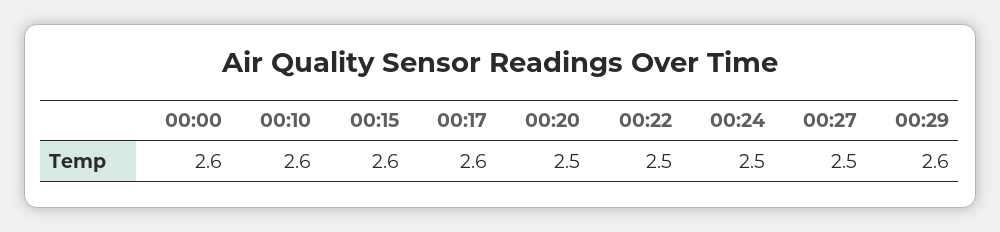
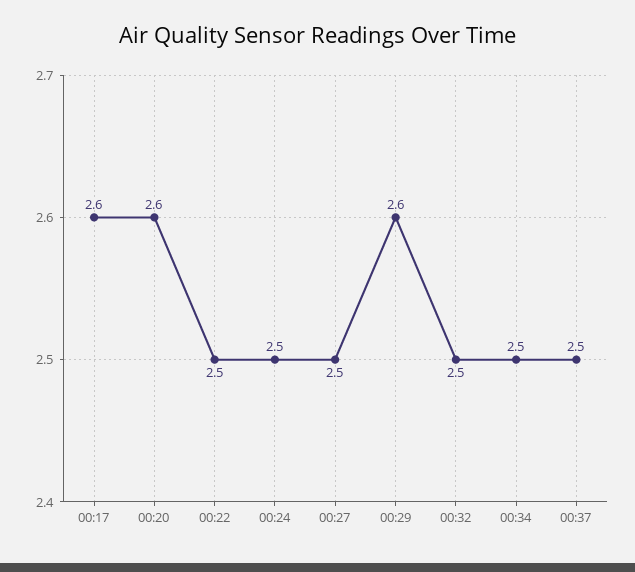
00:00: 2.6 -> none
00:10: 2.6 -> none
00:15: 2.6 -> none
00:20: 2.5 -> 2.6
00:32: none -> 2.5
00:34: none -> 2.5
00:37: none -> 2.5

